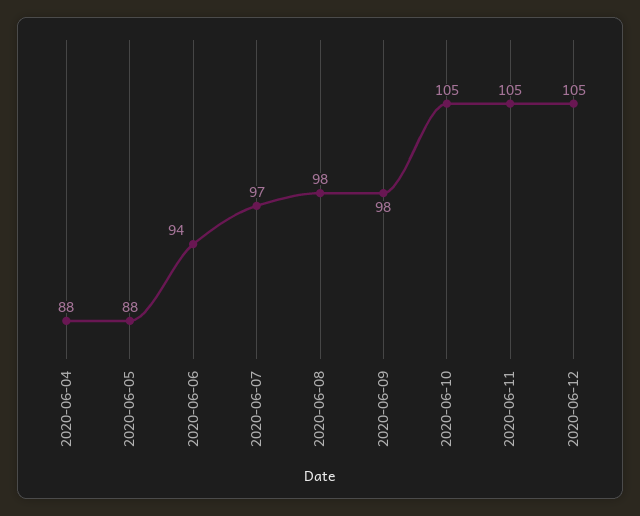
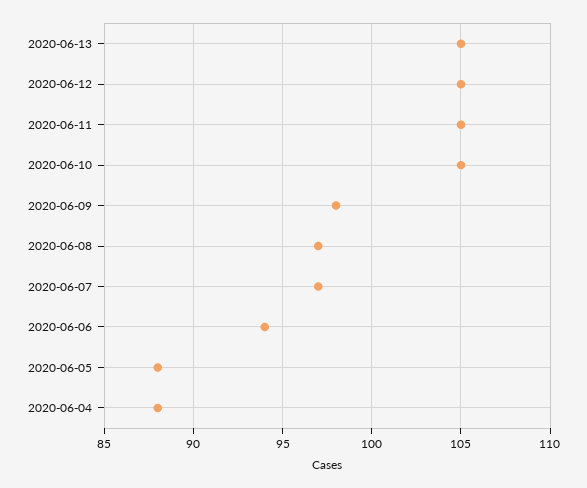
2020-06-08: 98 -> 97
2020-06-13: none -> 105

